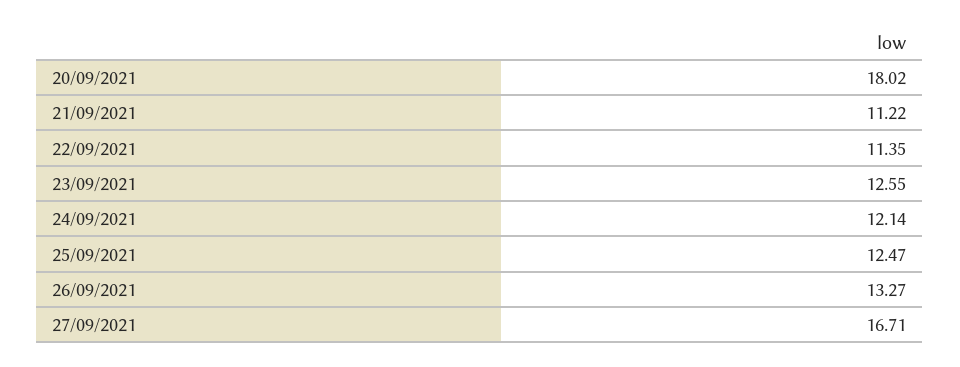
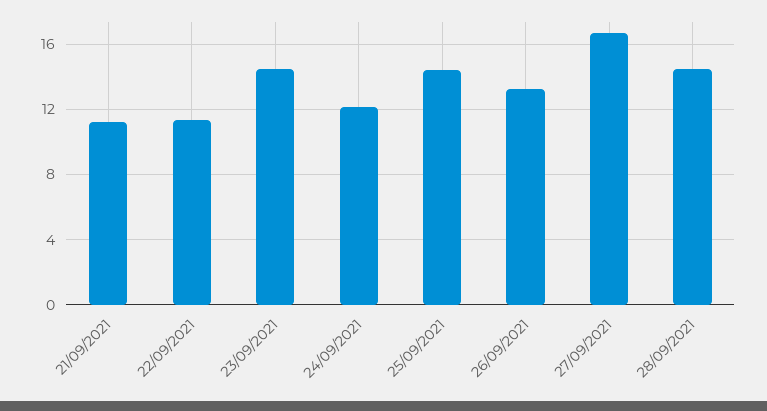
20/09/2021: 18.02 -> none
23/09/2021: 12.55 -> 14.5
25/09/2021: 12.47 -> 14.5
28/09/2021: none -> 14.5

